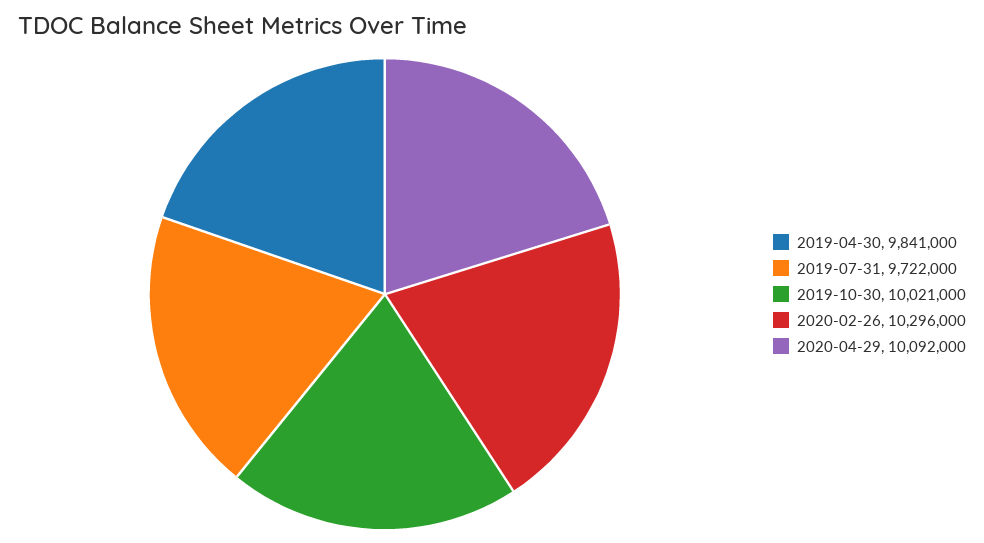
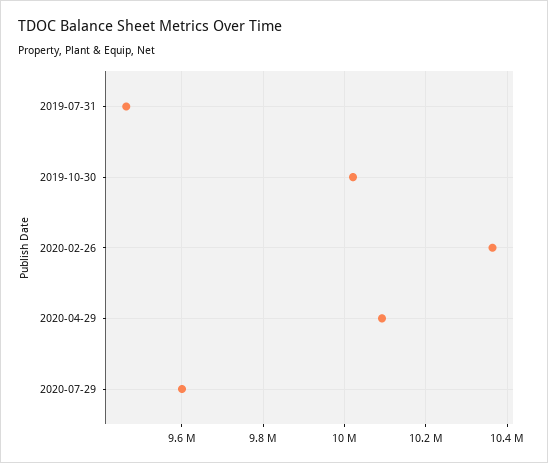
2019-04-30: 9841000 -> none
2019-07-31: 9722000 -> 9460000
2020-02-26: 10296000 -> 10360000
2020-07-29: none -> 9600000

